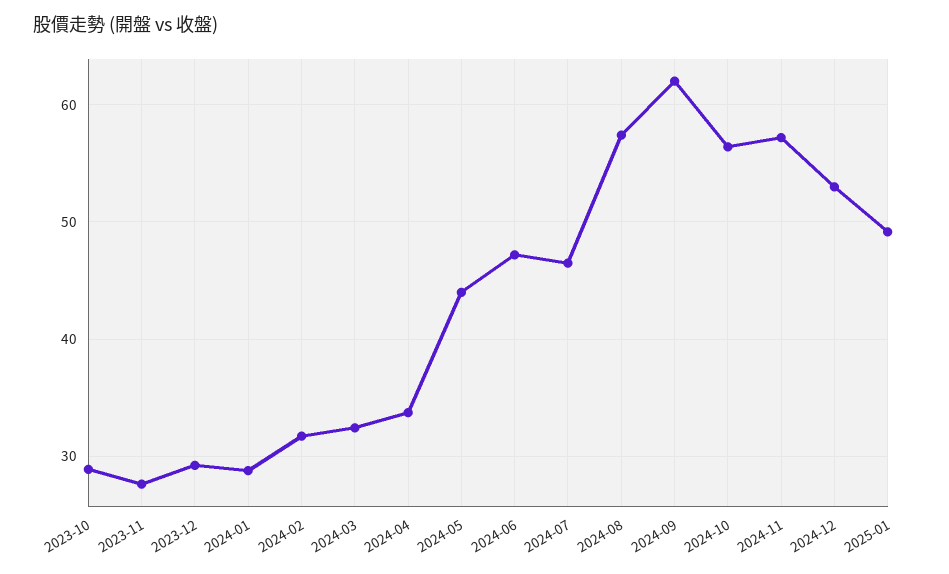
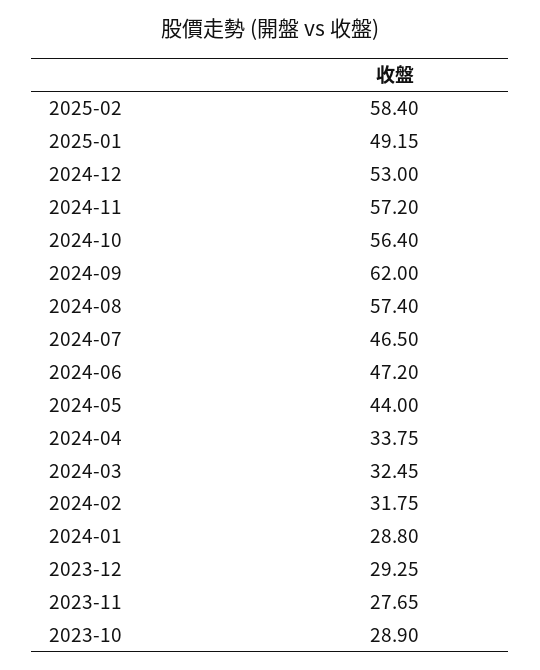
2025-02: none -> 58.4

